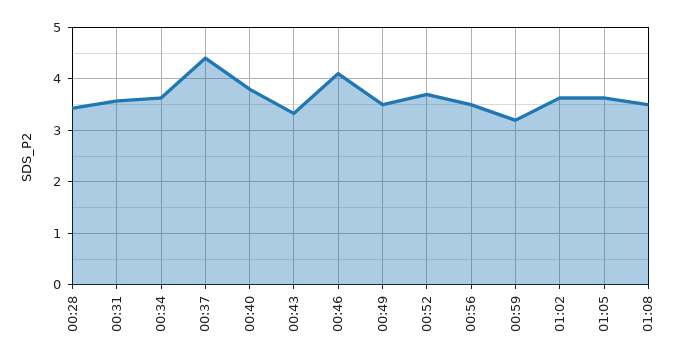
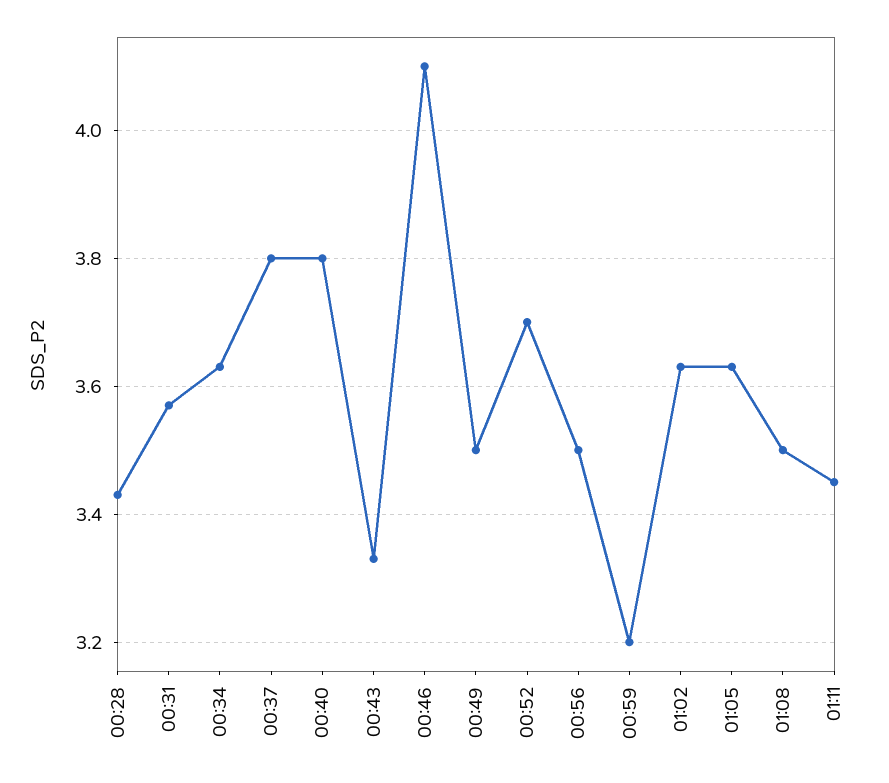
00:37: 4.4 -> 3.8
01:11: none -> 3.45

